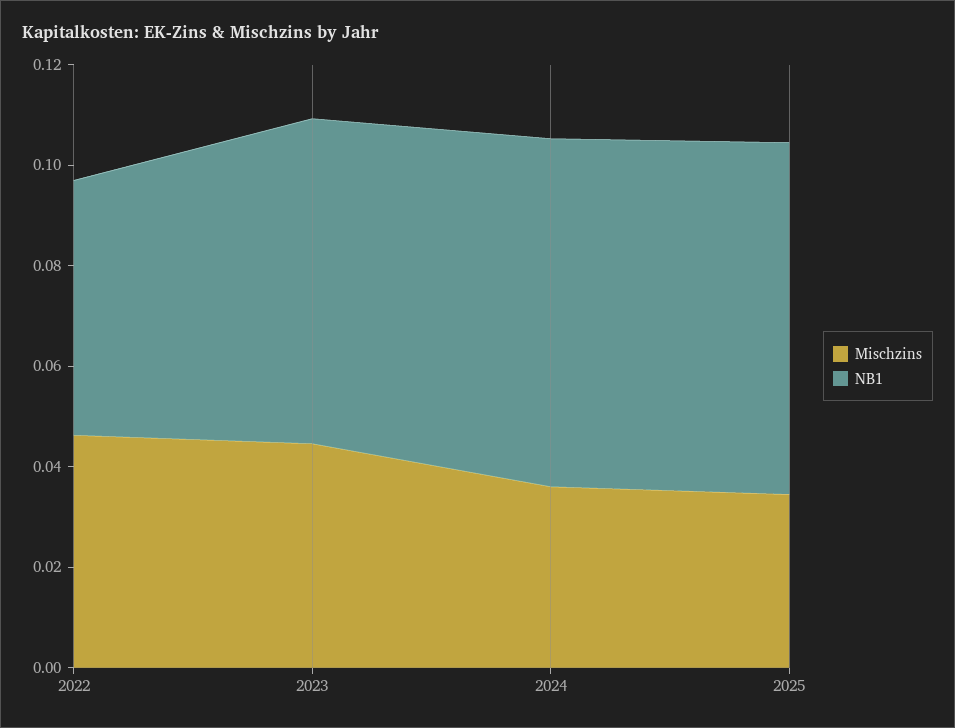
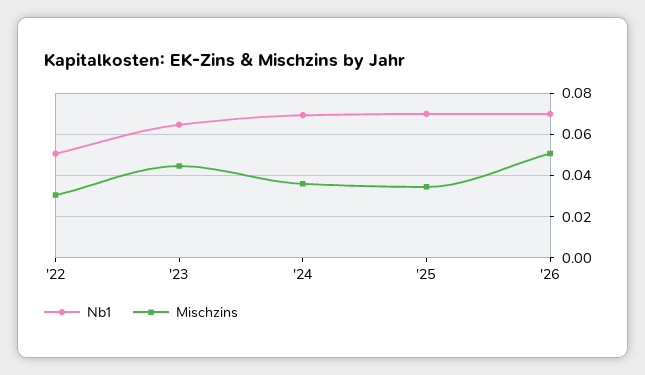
Mischzins, 2022: 0.045 -> 0.03
NB1, '26: none -> 0.07
Mischzins, '26: none -> 0.05

